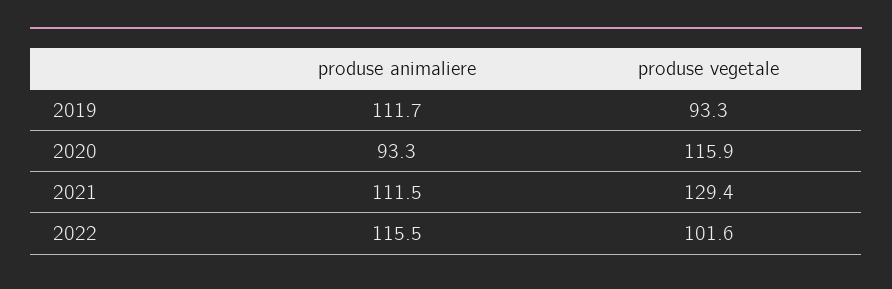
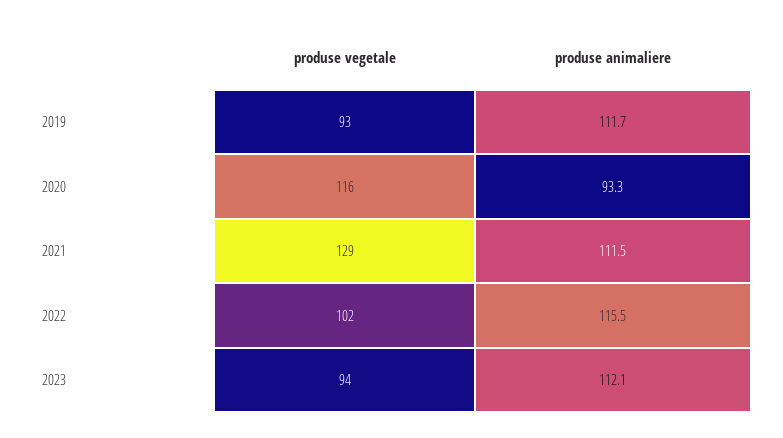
produse vegetale, 2023: none -> 94
produse animaliere, 2023: none -> 112.1

